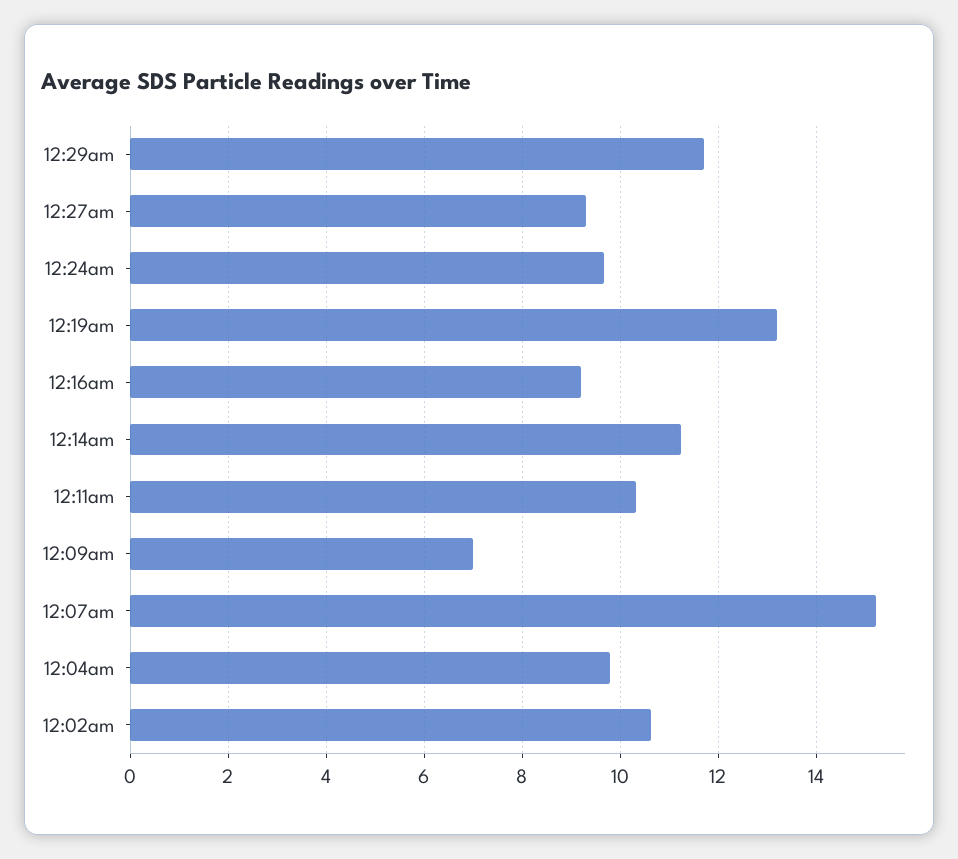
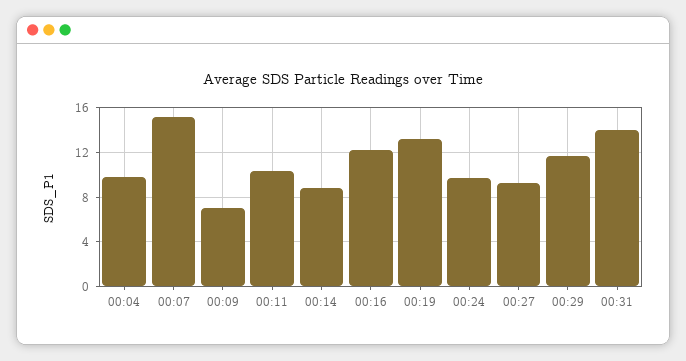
12:16am: 9.2 -> 12
12:14am: 11.2 -> 9
12:02am: 10.6 -> none
00:31: none -> 14

